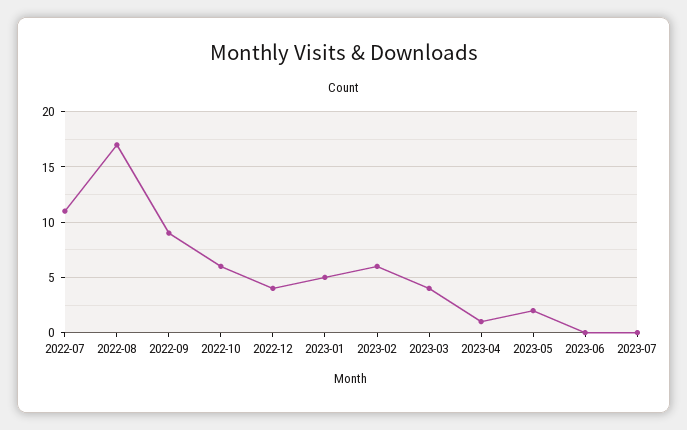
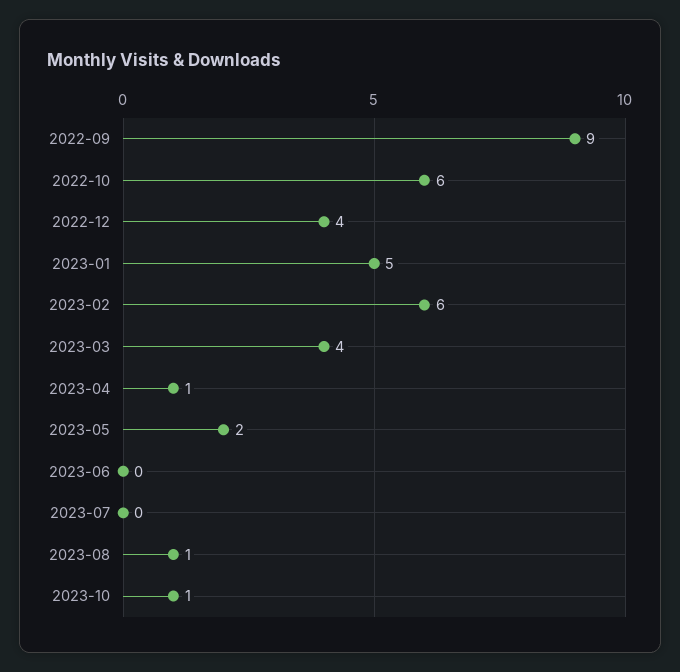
2022-07: 11 -> none
2022-08: 17 -> none
2023-08: none -> 1
2023-10: none -> 1

